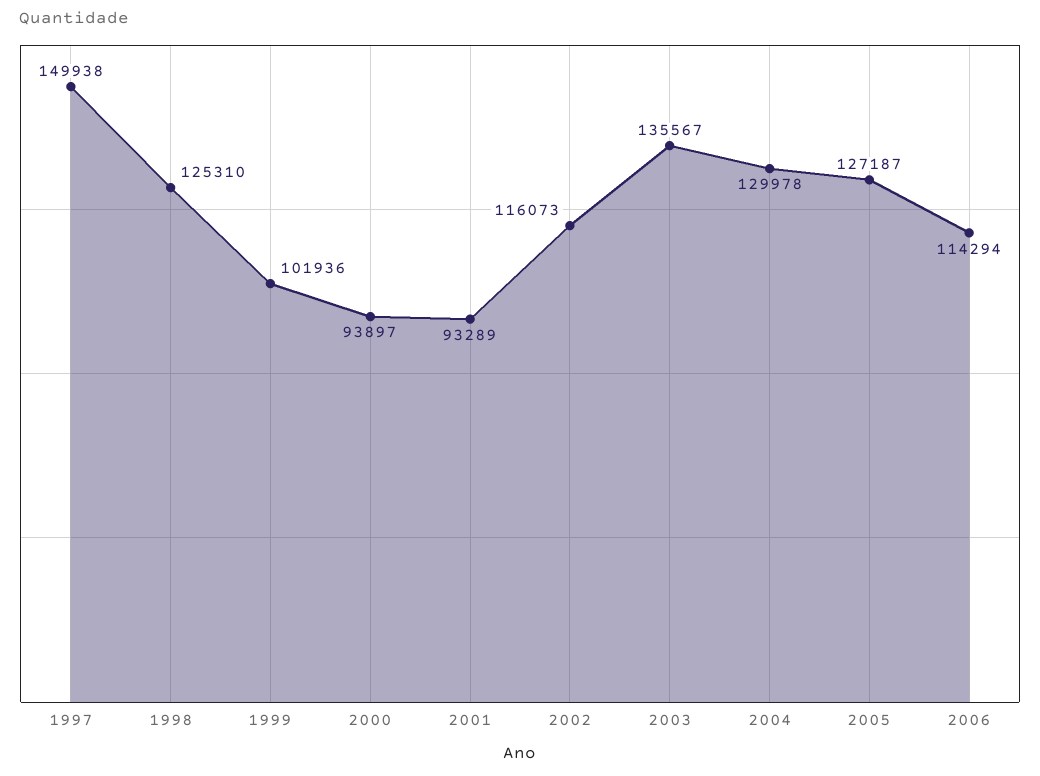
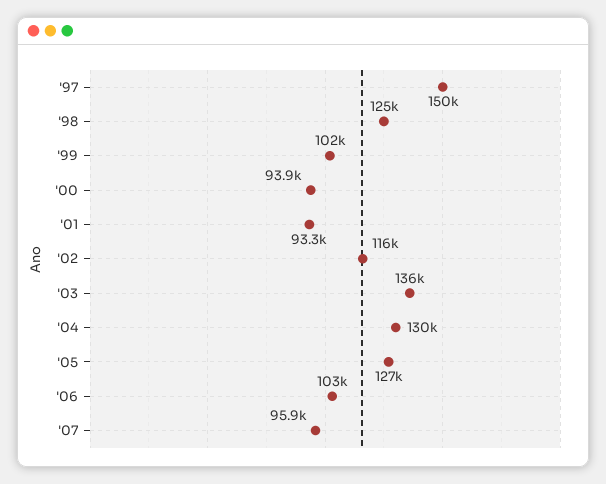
2006: 114294 -> 103000
'07: none -> 95900

